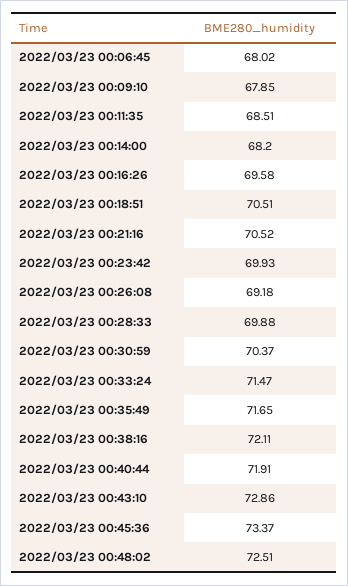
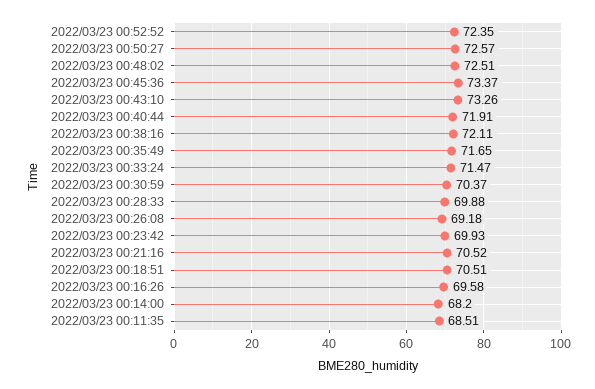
2022/03/23 00:06:45: 68.02 -> none
2022/03/23 00:09:10: 67.85 -> none
2022/03/23 00:43:10: 72.86 -> 73.26
2022/03/23 00:52:52: none -> 72.35
2022/03/23 00:50:27: none -> 72.57

